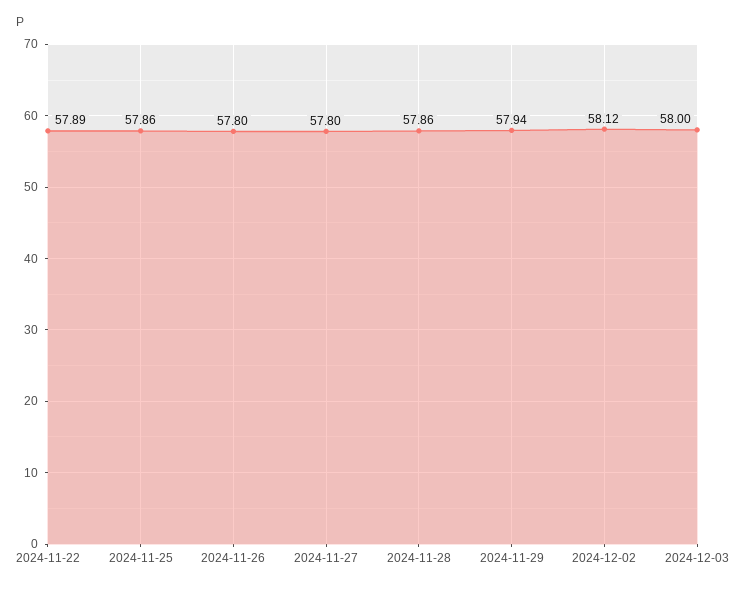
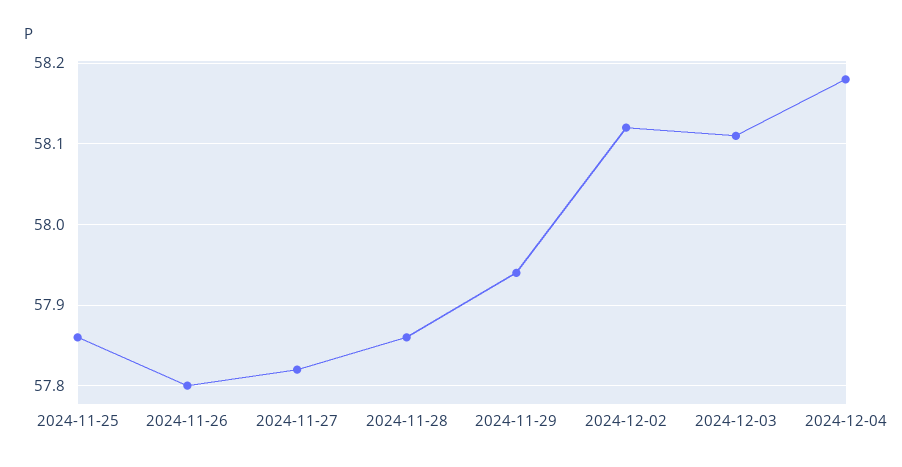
2024-11-22: 57.89 -> none
2024-11-27: 57.8 -> 57.82
2024-12-03: 58 -> 58.11
2024-12-04: none -> 58.18

